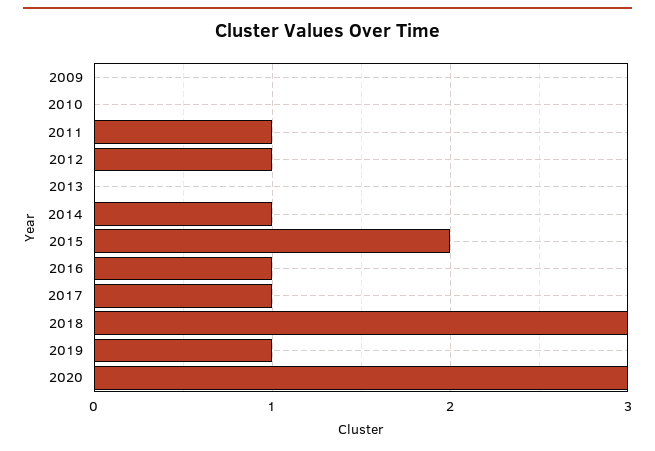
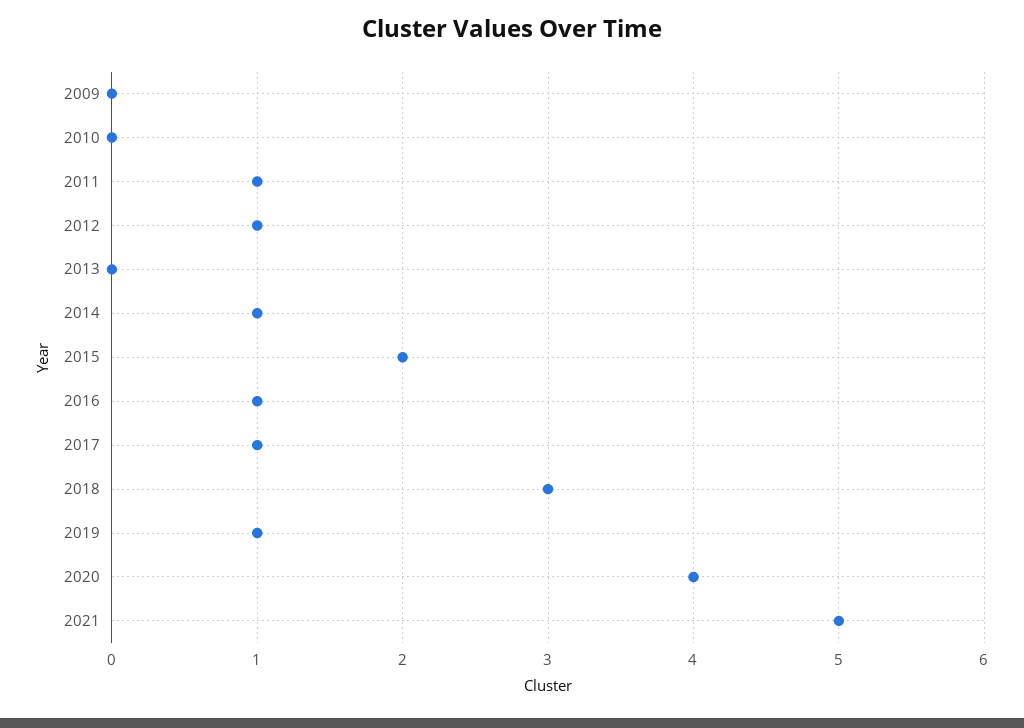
2020: 3 -> 4
2021: none -> 5

